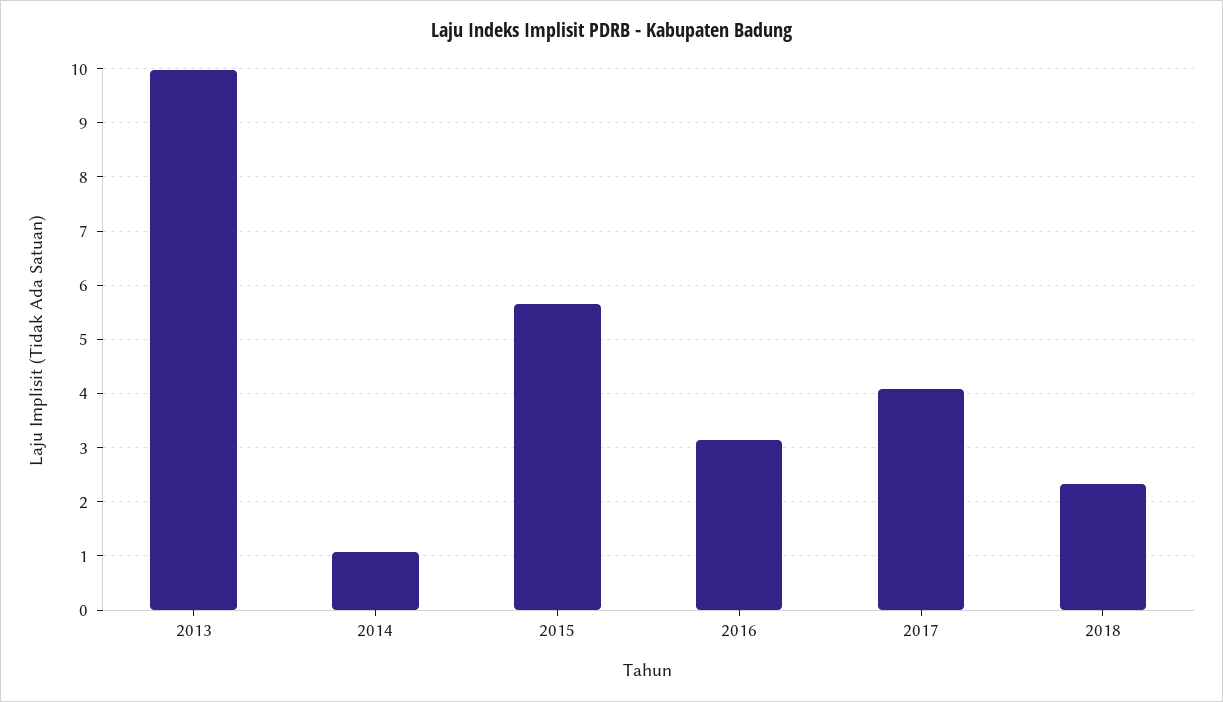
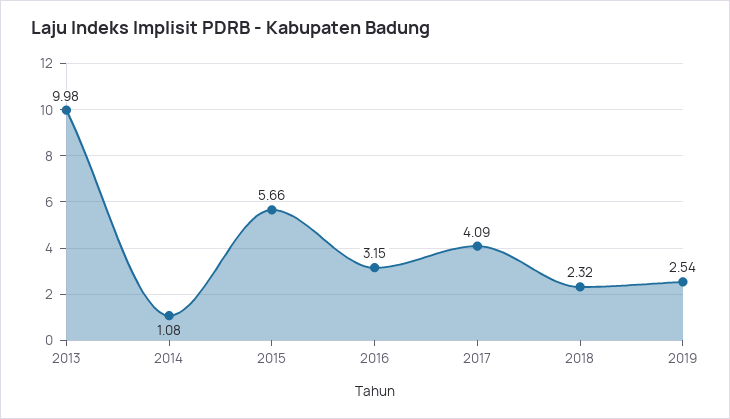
2019: none -> 2.54

